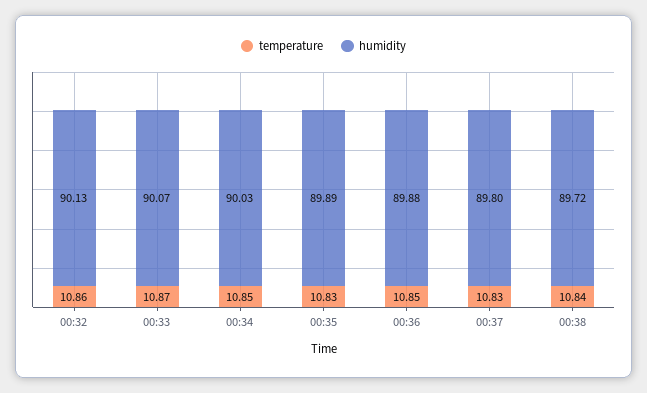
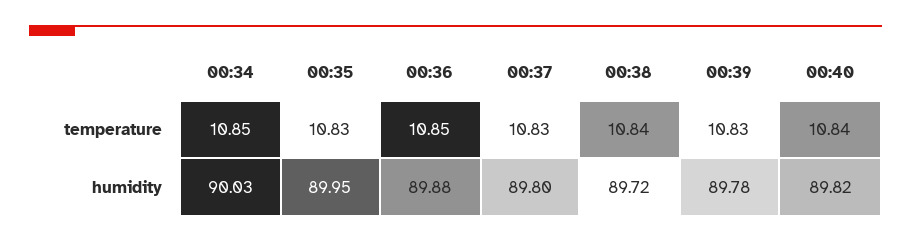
temperature, 00:32: 10.86 -> none
humidity, 00:32: 90.13 -> none
temperature, 00:33: 10.87 -> none
humidity, 00:33: 90.07 -> none
humidity, 00:35: 89.89 -> 89.95
temperature, 00:39: none -> 10.83
temperature, 00:40: none -> 10.84
humidity, 00:39: none -> 89.78
humidity, 00:40: none -> 89.82

